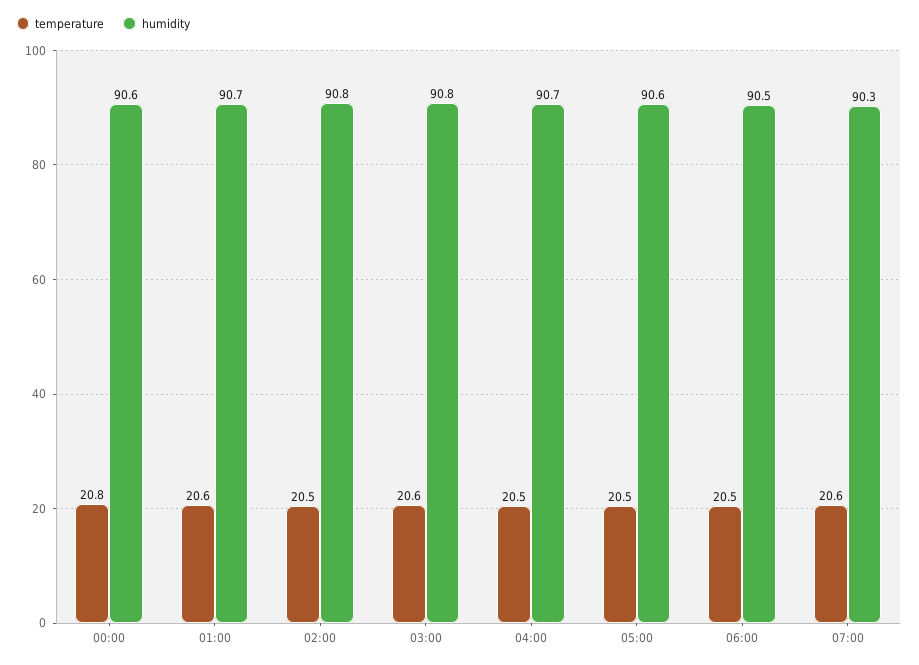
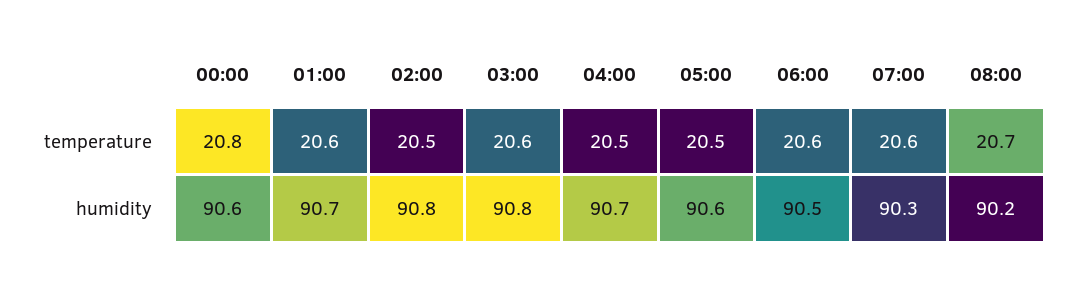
temperature, 06:00: 20.5 -> 20.6
temperature, 08:00: none -> 20.7
humidity, 08:00: none -> 90.2

